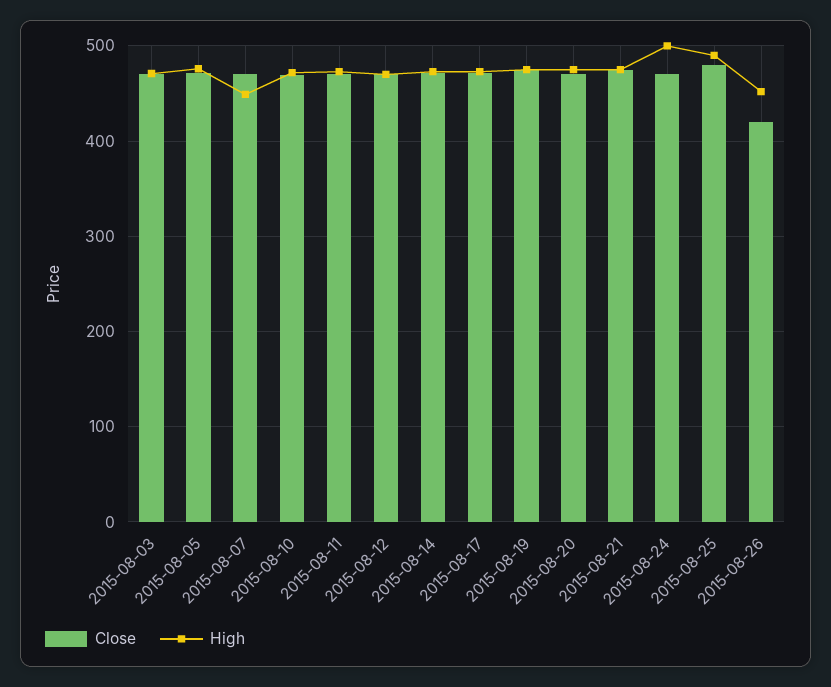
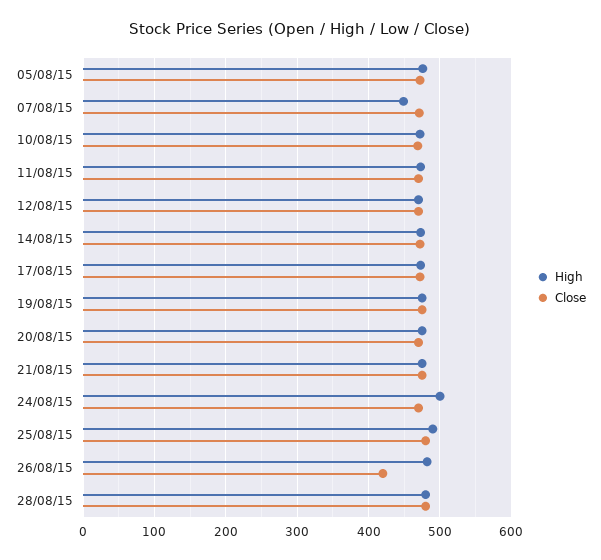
Close, 2015-08-03: 470 -> none
High, 2015-08-03: 470 -> none
High, 2015-08-26: 450 -> 480
High, 28/08/15: none -> 480
Close, 28/08/15: none -> 480

